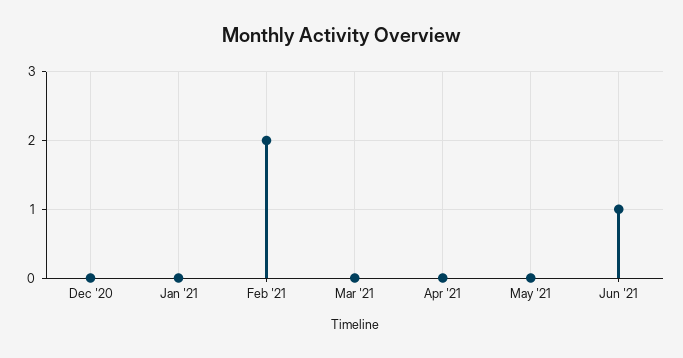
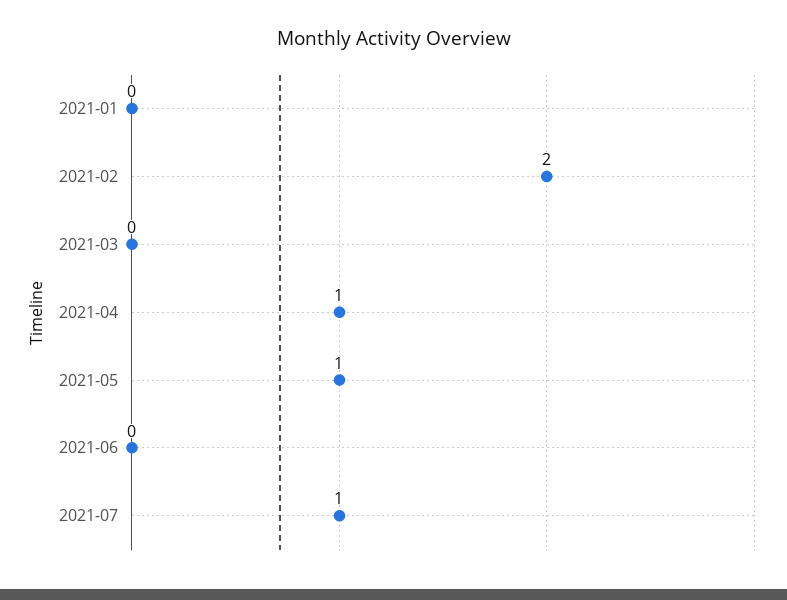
Dec '20: 0 -> none
Apr '21: 0 -> 1
May '21: 0 -> 1
Jun '21: 1 -> 0
2021-07: none -> 1

